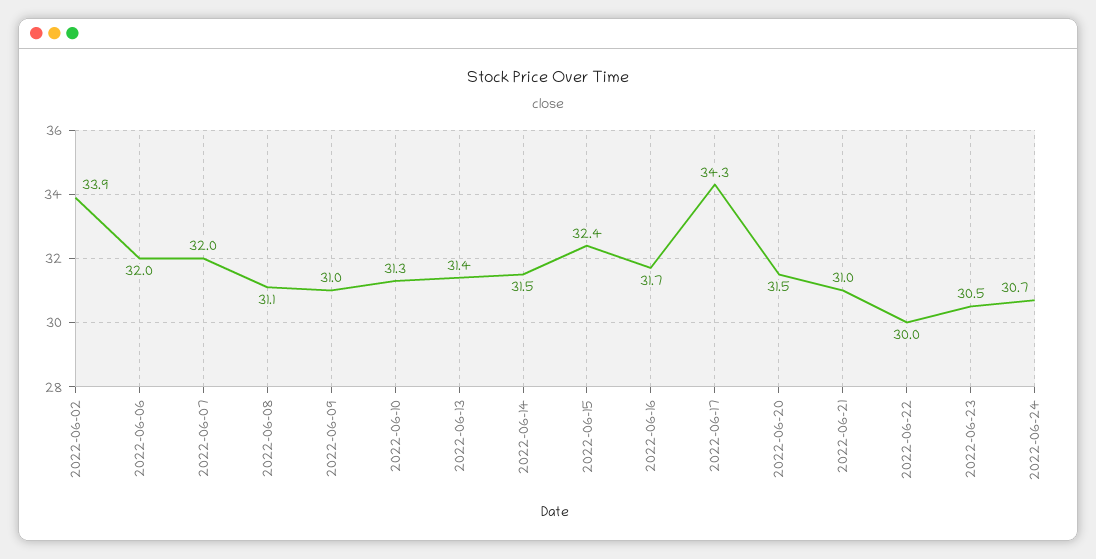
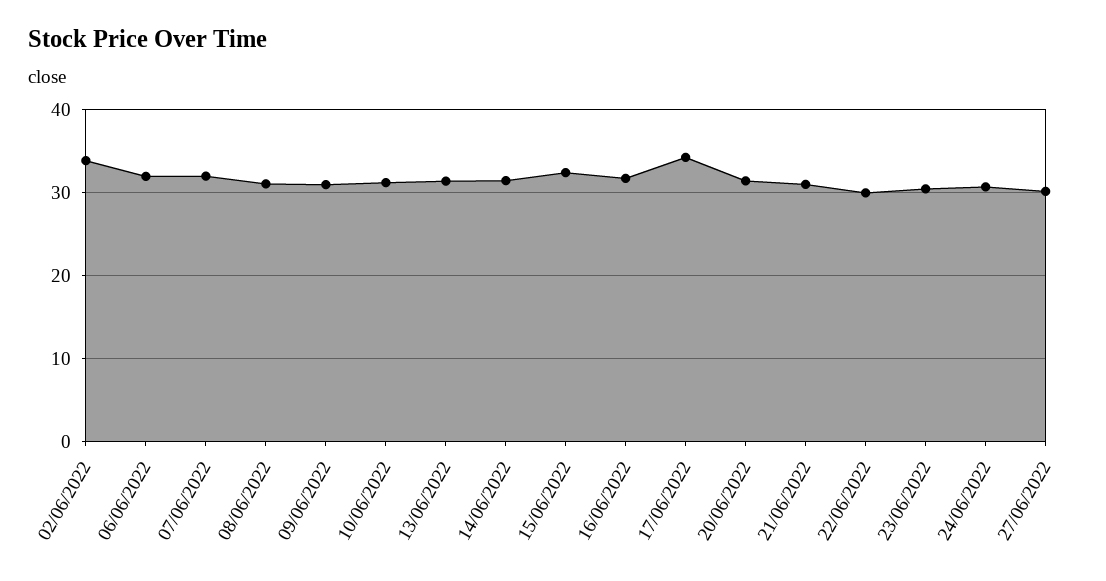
27/06/2022: none -> 30

